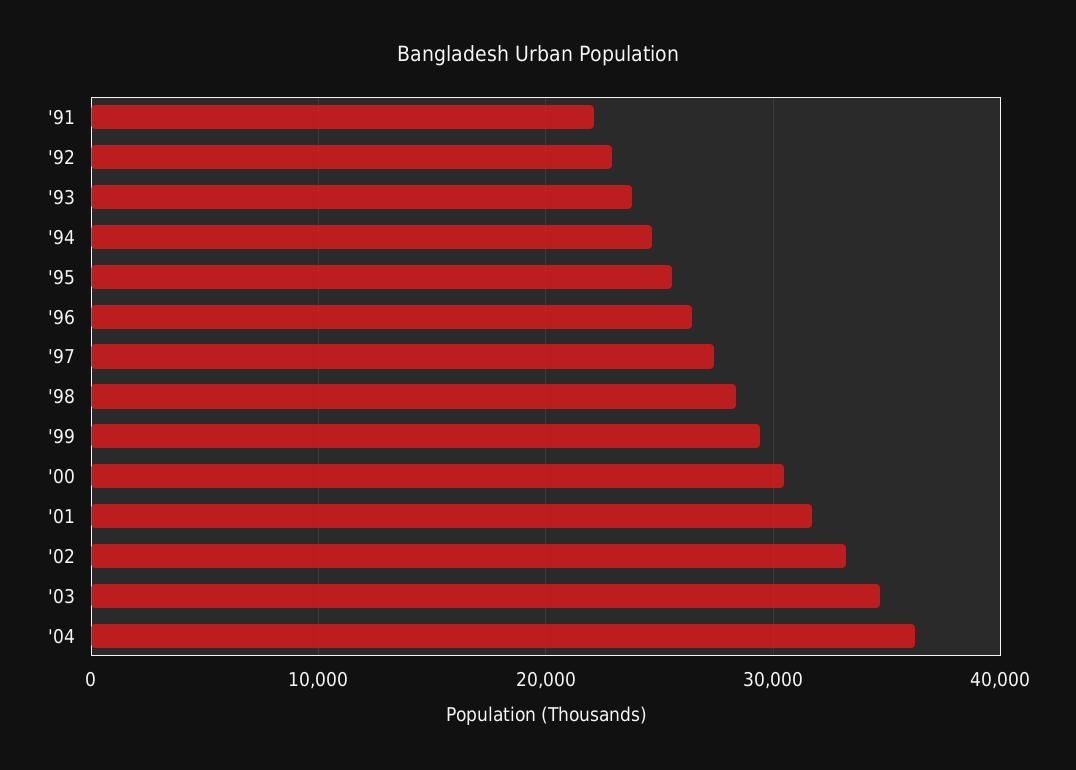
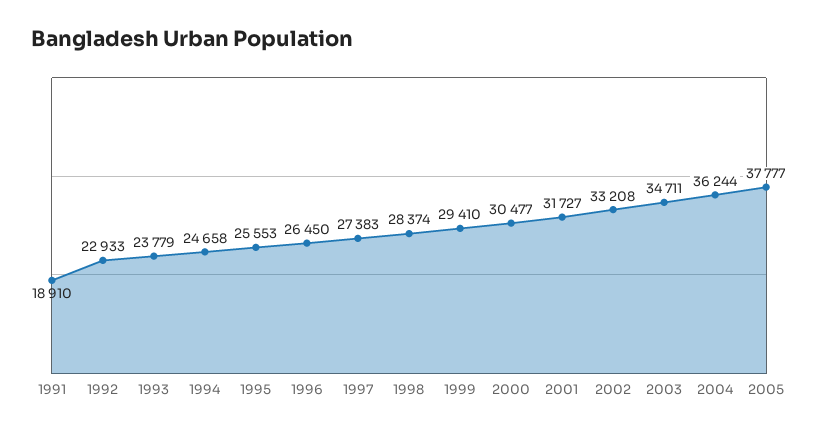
'91: 22000 -> 18910
2005: none -> 37777

